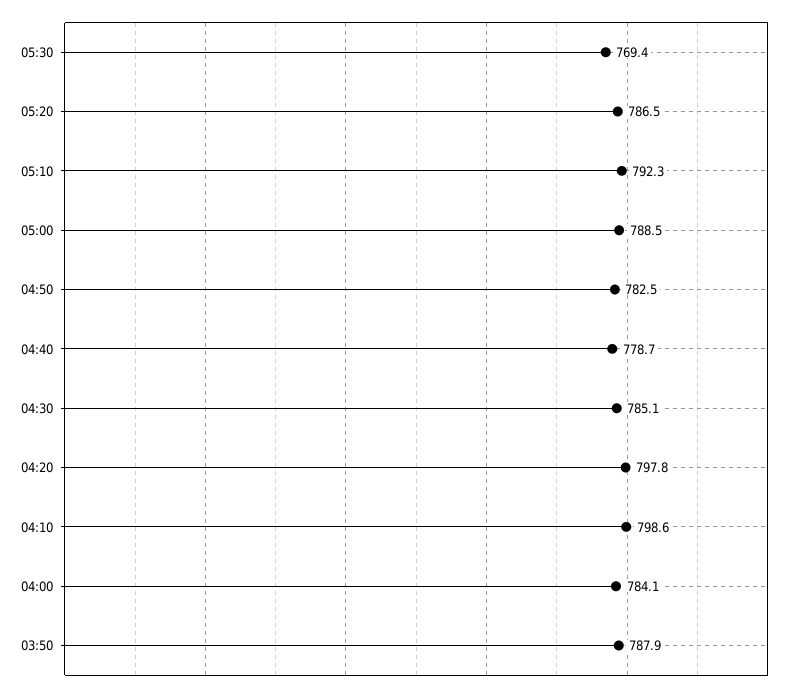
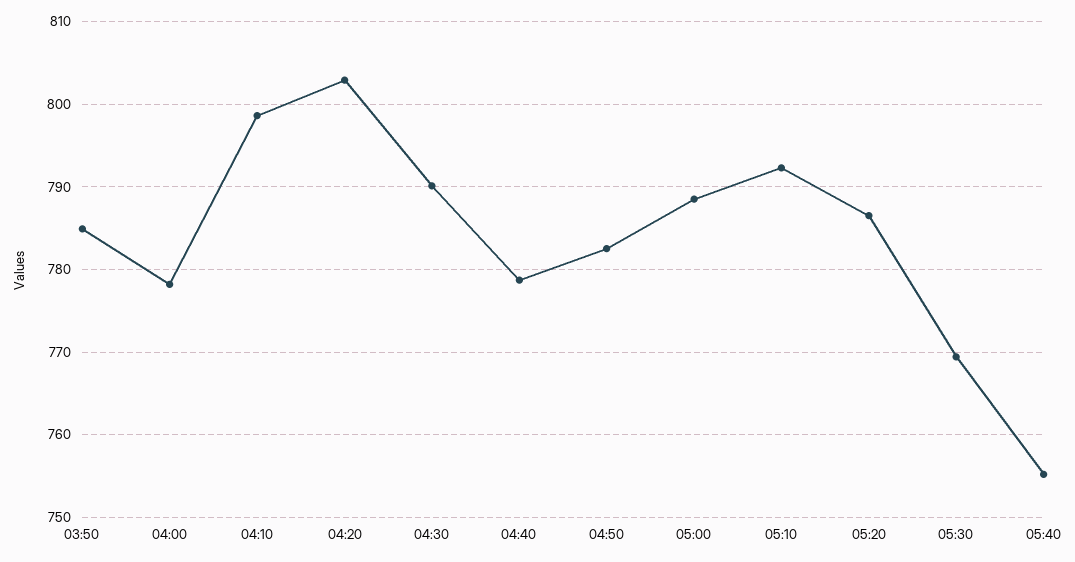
04:30: 785.1 -> 790
04:20: 797.8 -> 803
04:00: 784.1 -> 778
03:50: 787.9 -> 785
05:40: none -> 755

